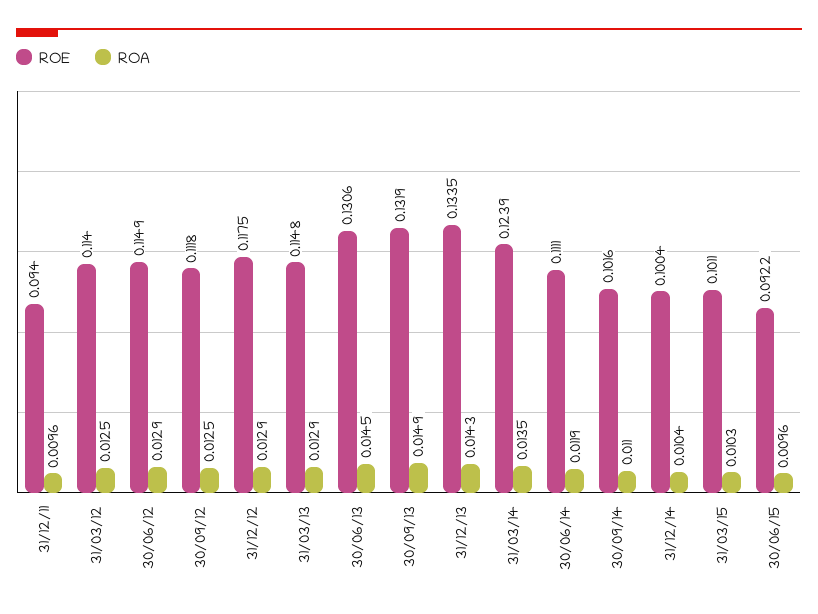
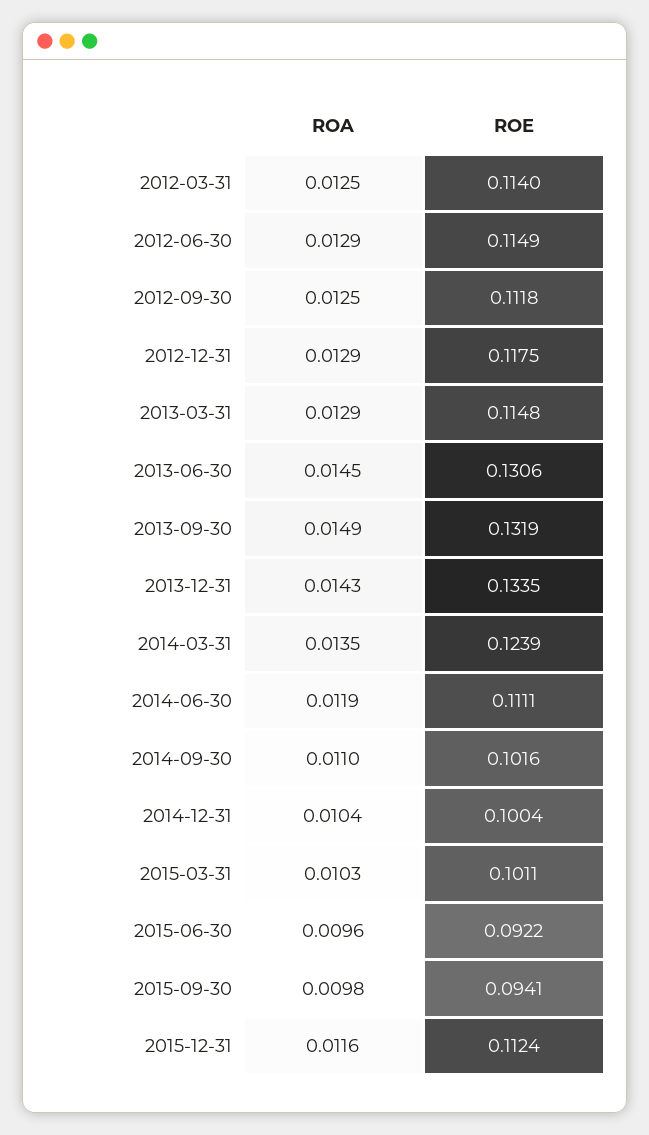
ROE, 31/12/11: 0.094 -> none
ROA, 31/12/11: 0.0096 -> none
ROA, 2015-09-30: none -> 0.0098
ROE, 2015-09-30: none -> 0.0941
ROA, 2015-12-31: none -> 0.0116
ROE, 2015-12-31: none -> 0.1124

